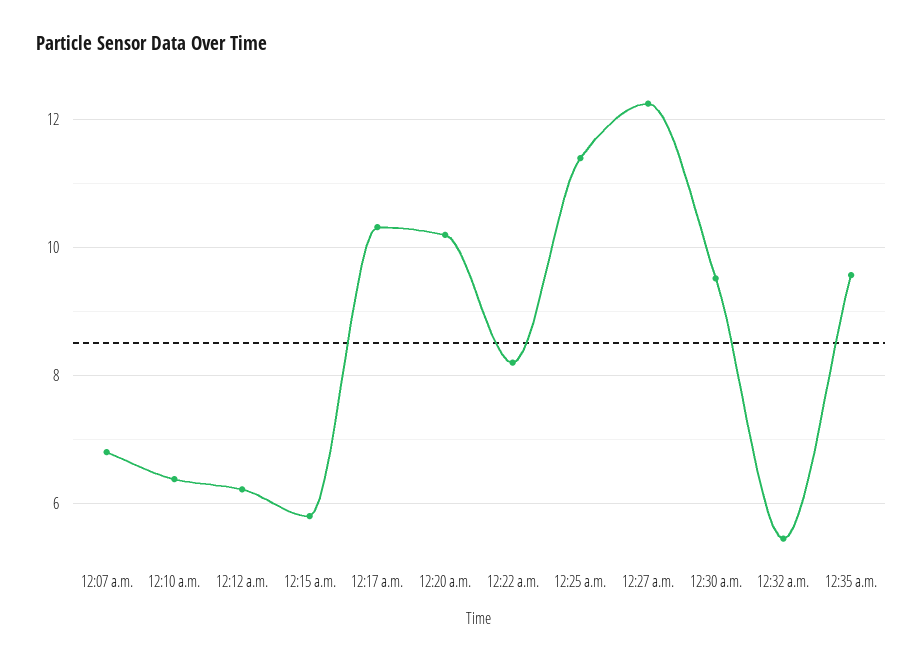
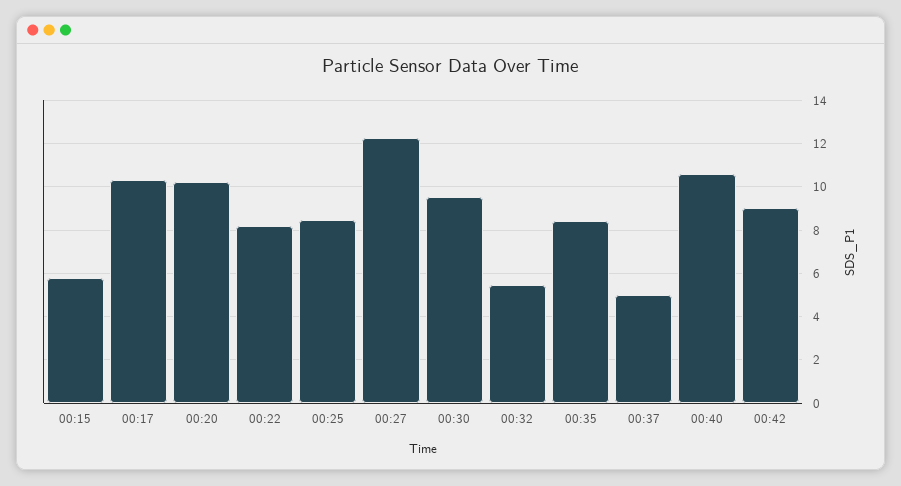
12:07 a.m.: 6.8 -> none
12:10 a.m.: 6.4 -> none
12:12 a.m.: 6.2 -> none
12:25 a.m.: 11.4 -> 8.5
12:35 a.m.: 9.6 -> 8.5
00:37: none -> 5
00:40: none -> 10.5
00:42: none -> 9

